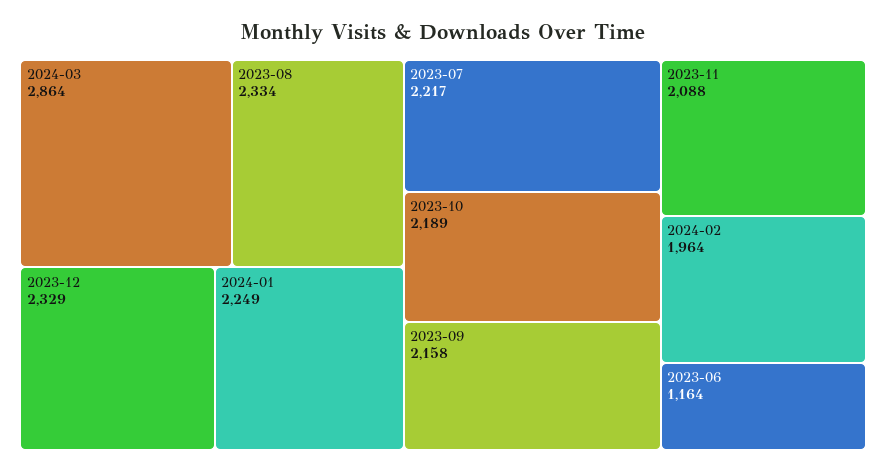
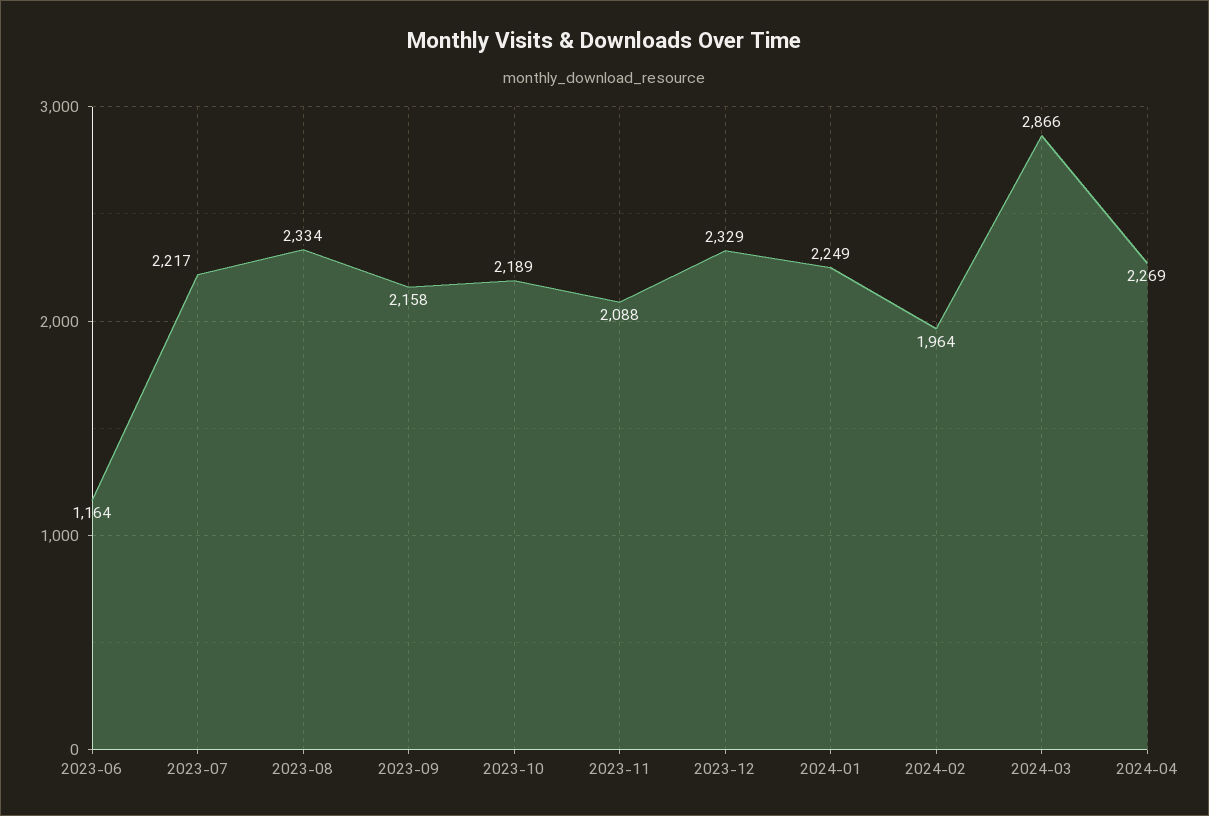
2024-03: 2864 -> 2866
2024-04: none -> 2269

